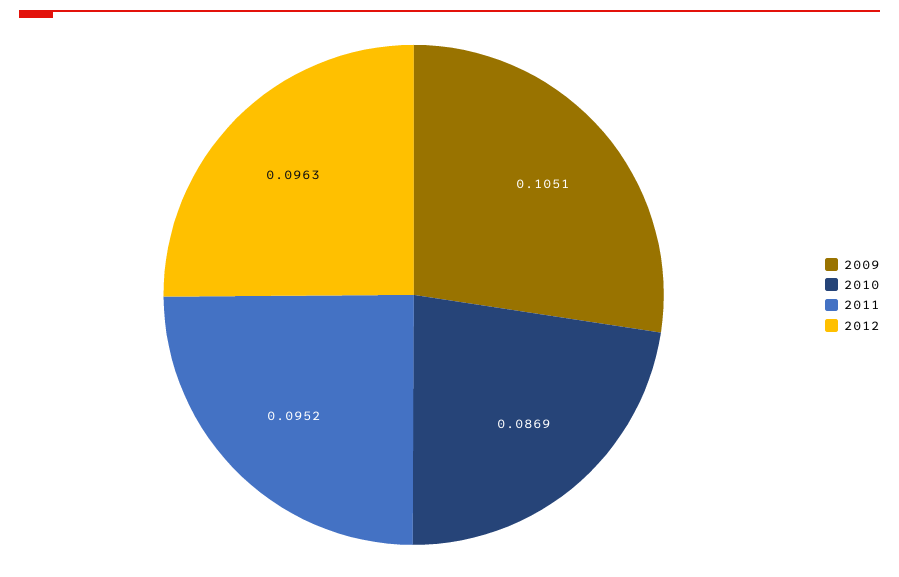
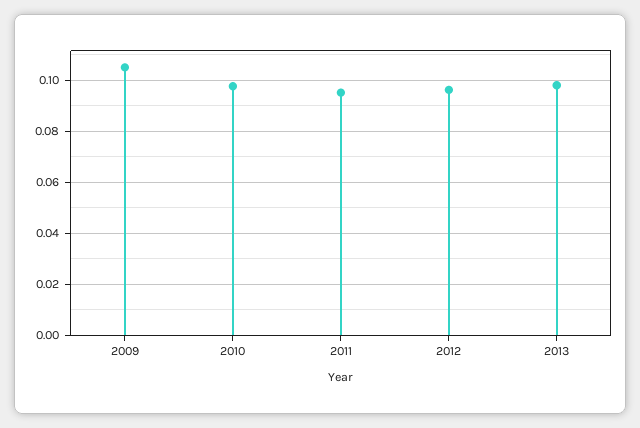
2010: 0.0869 -> 0.0975
2013: none -> 0.0975

